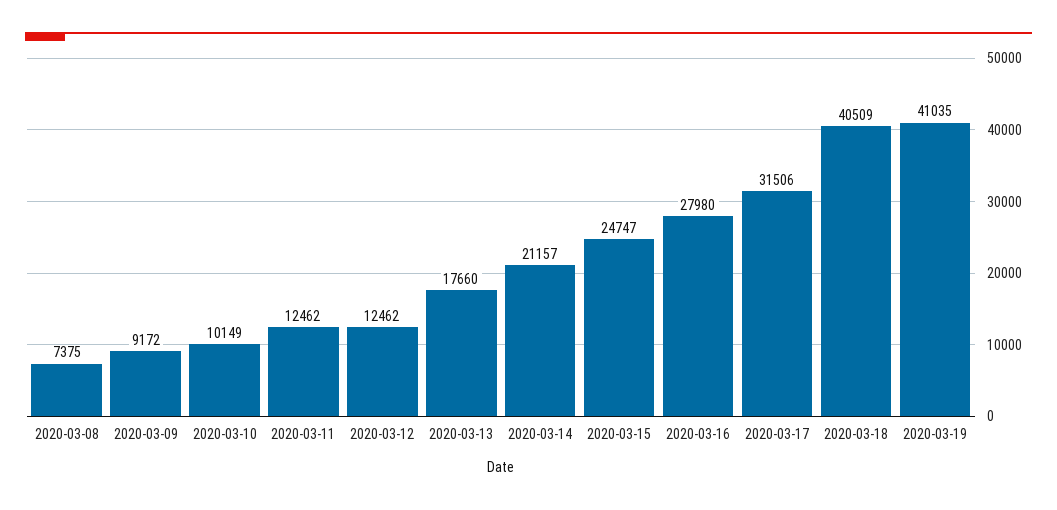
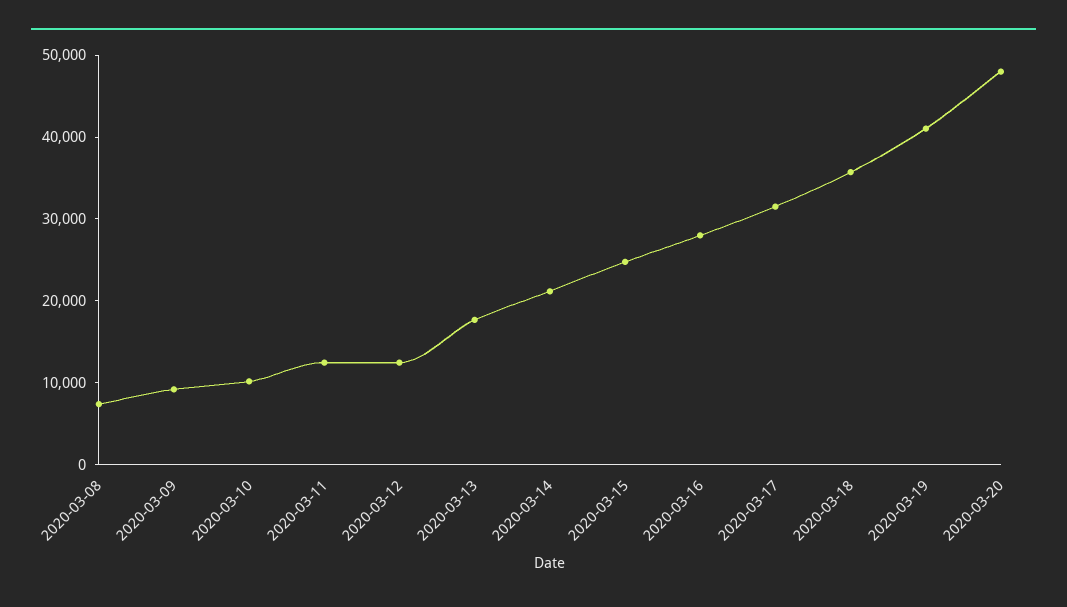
2020-03-18: 40509 -> 36000
2020-03-20: none -> 48000

